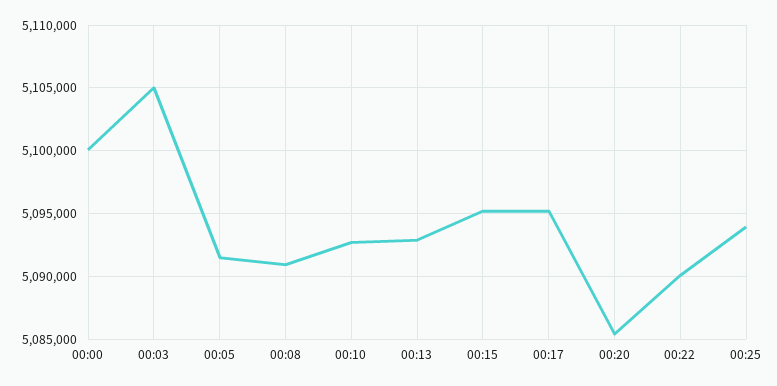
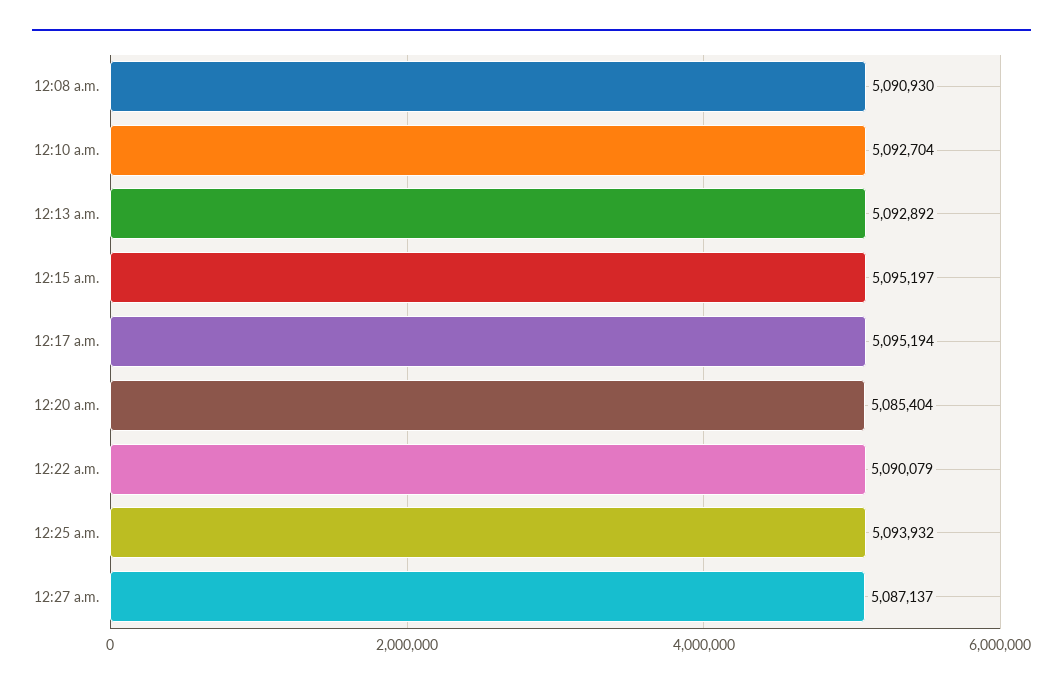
00:00: 5100000 -> none
00:03: 5105000 -> none
00:05: 5091500 -> none
12:27 a.m.: none -> 5087137

